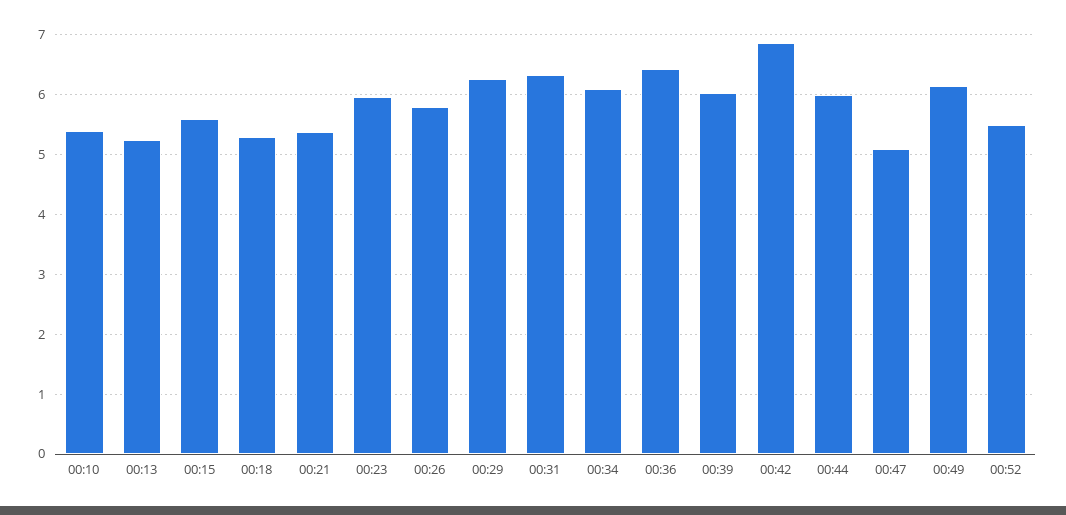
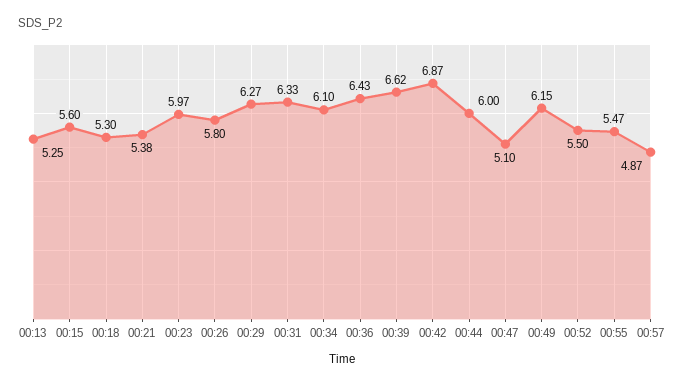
00:10: 5.4 -> none
00:39: 6 -> 6.62
00:55: none -> 5.47
00:57: none -> 4.87

